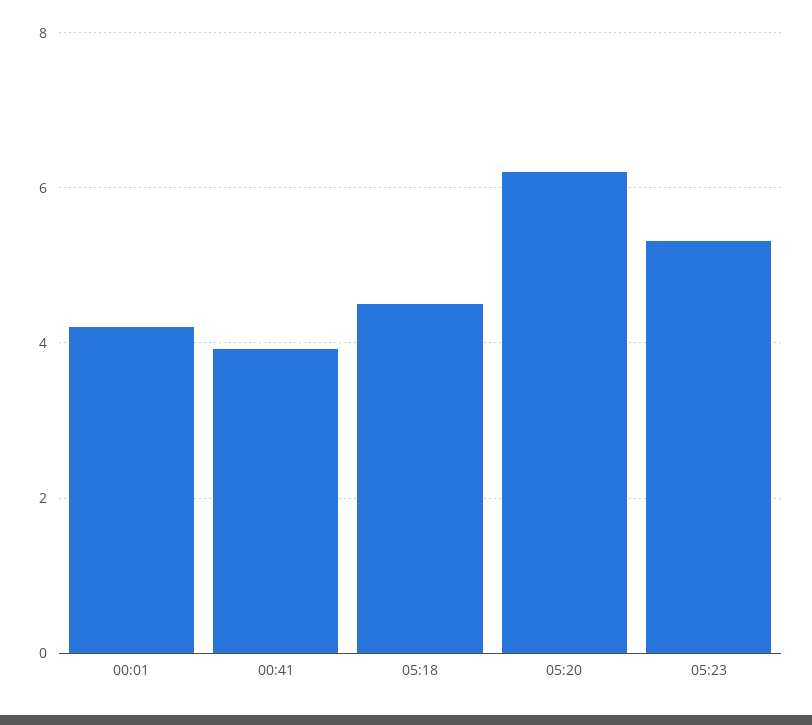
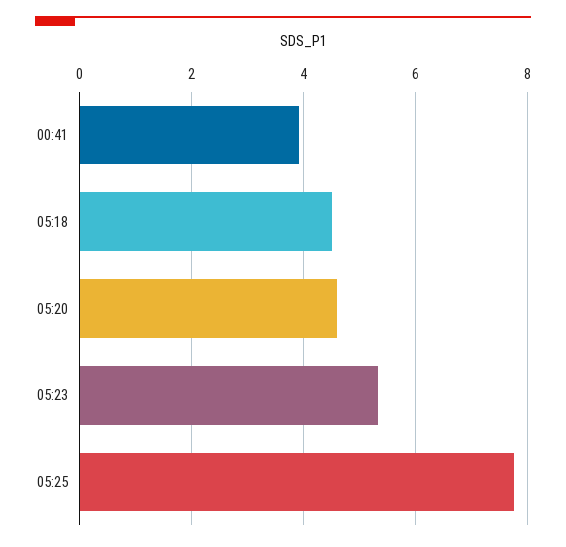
00:01: 4.2 -> none
05:20: 6.2 -> 4.6
05:25: none -> 7.8

